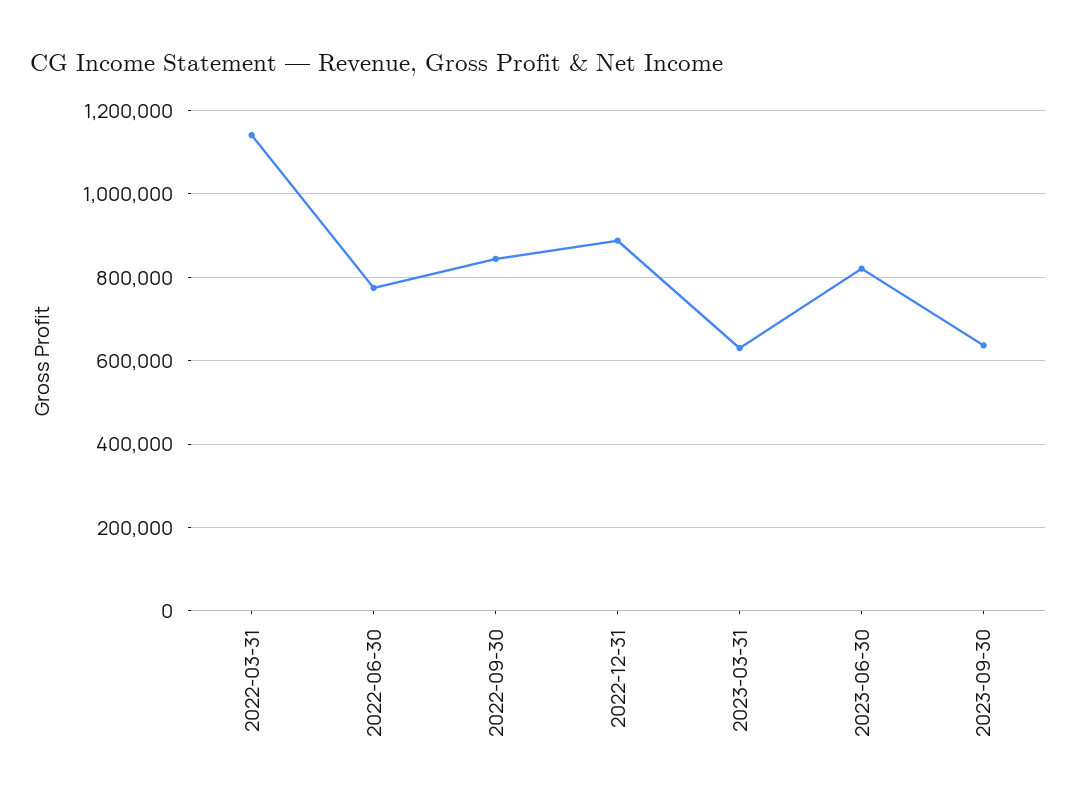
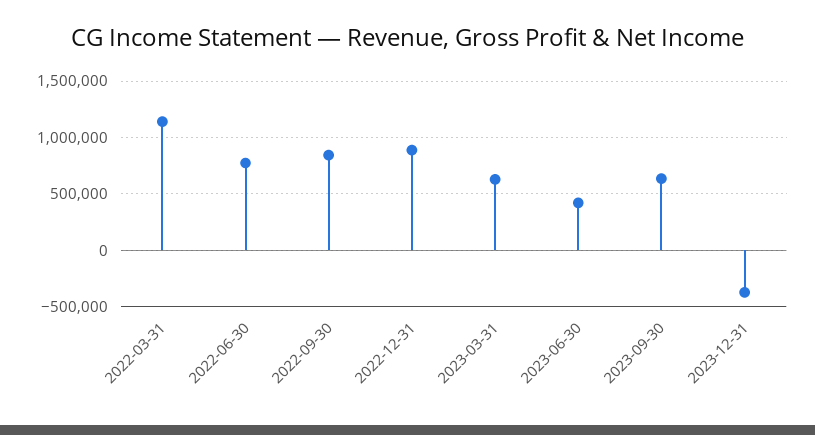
2023-06-30: 820000 -> 400000
2023-12-31: none -> -400000

